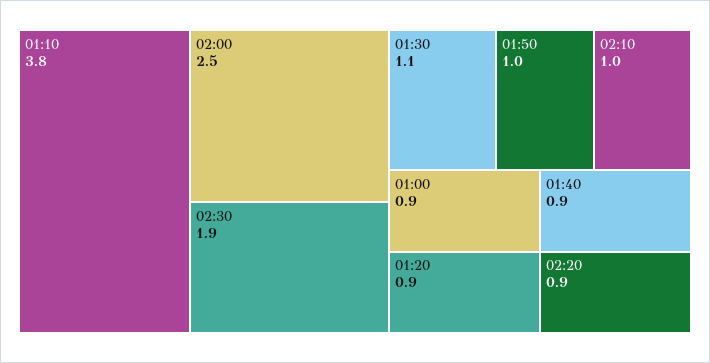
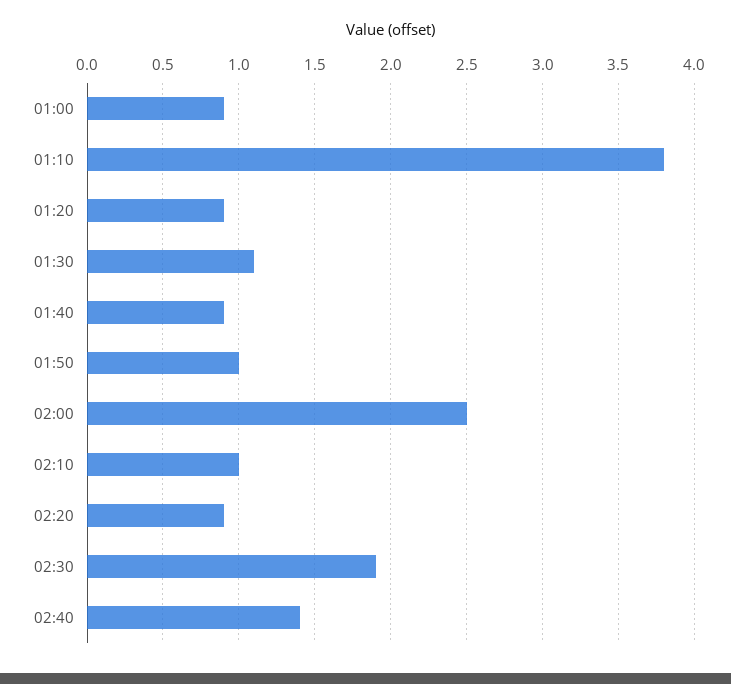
02:40: none -> 1.4

